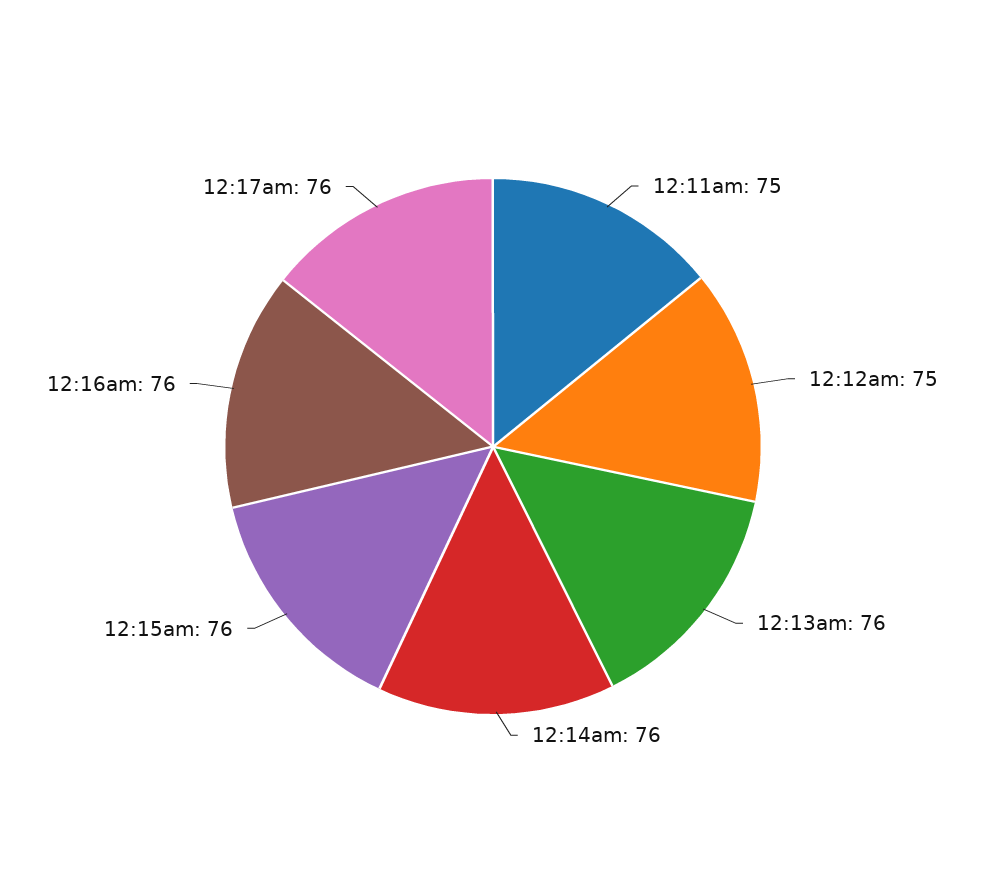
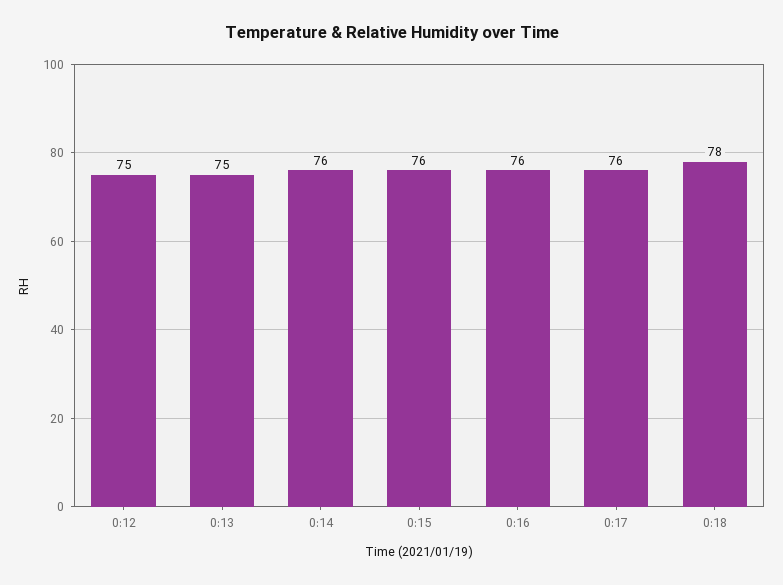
12:11am: 75 -> none
12:13am: 76 -> 75
0:18: none -> 78

